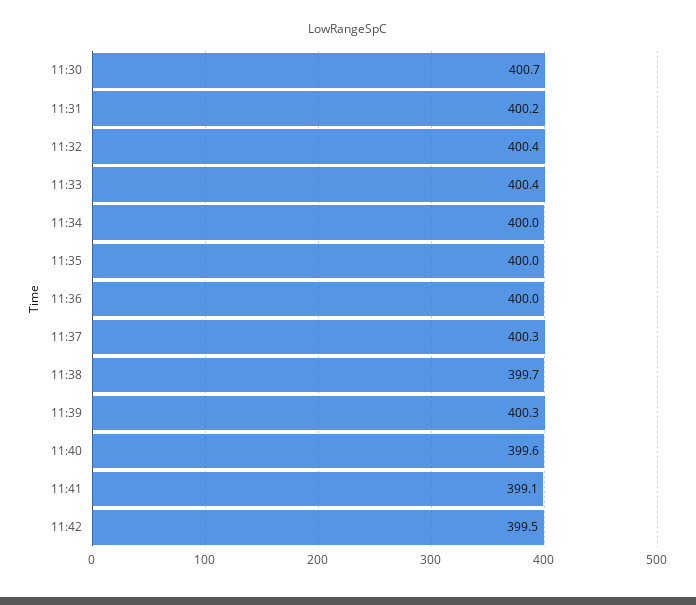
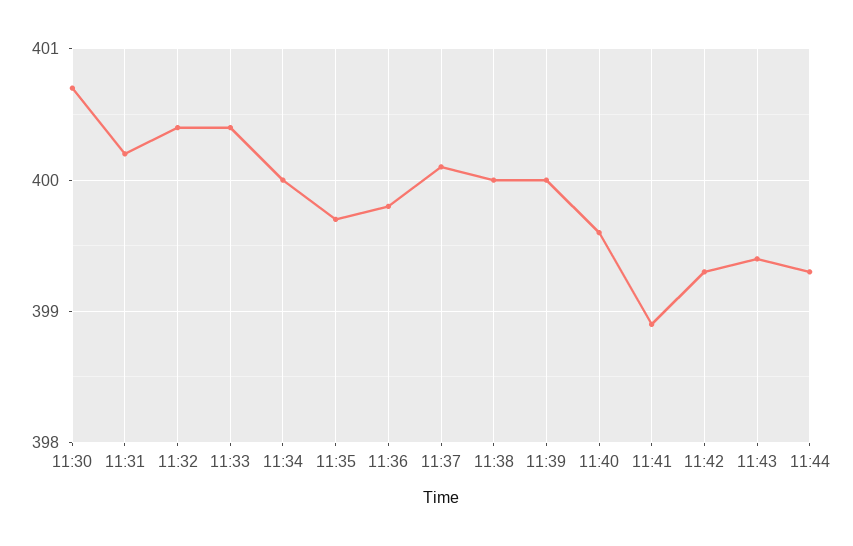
11:35: 400 -> 399.7
11:36: 400 -> 399.8
11:37: 400.3 -> 400.1
11:38: 399.7 -> 400
11:39: 400.3 -> 400
11:41: 399.1 -> 398.9
11:42: 399.5 -> 399.3
11:43: none -> 399.4
11:44: none -> 399.3

